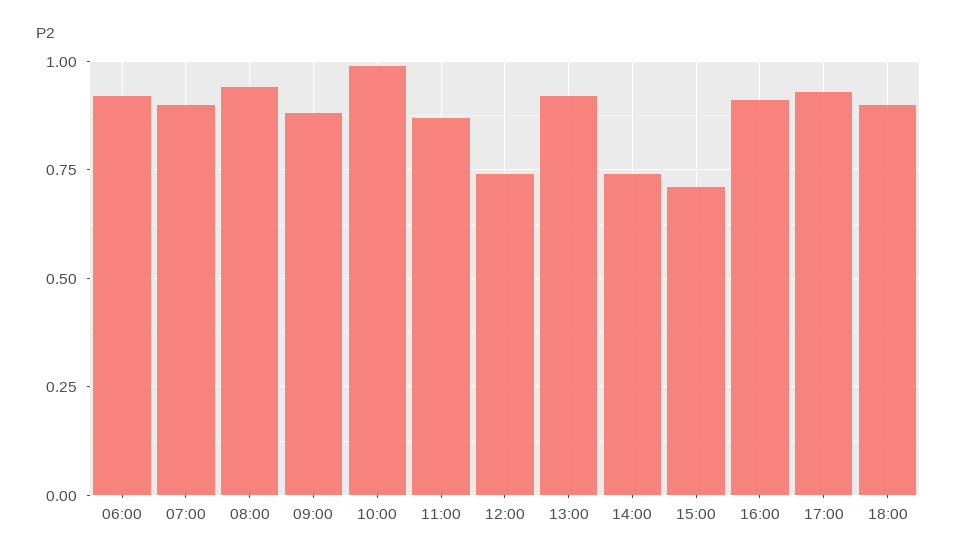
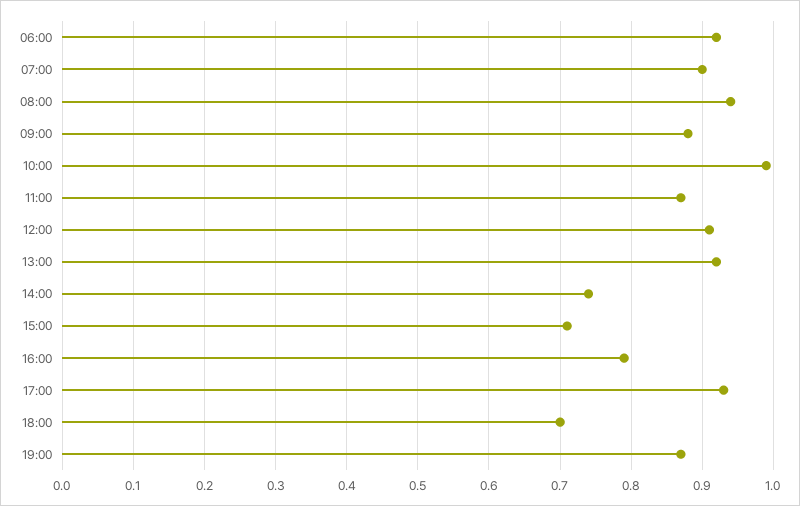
12:00: 0.75 -> 0.91
16:00: 0.9 -> 0.79
18:00: 0.9 -> 0.7
19:00: none -> 0.87

